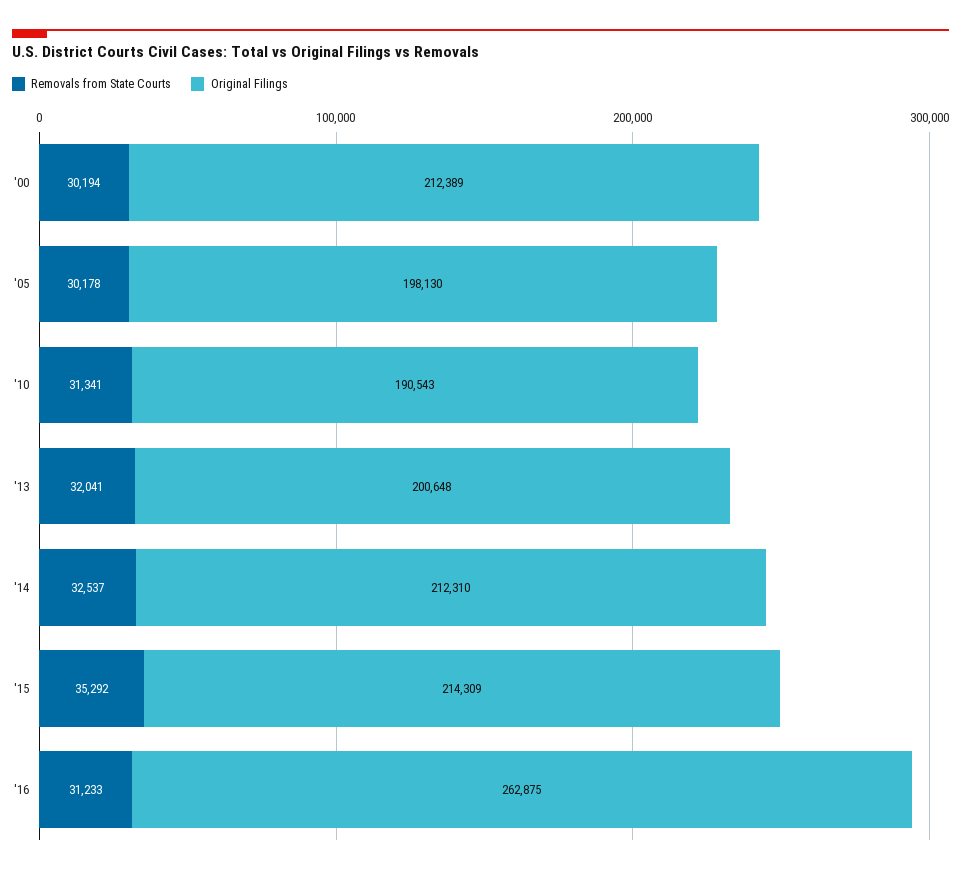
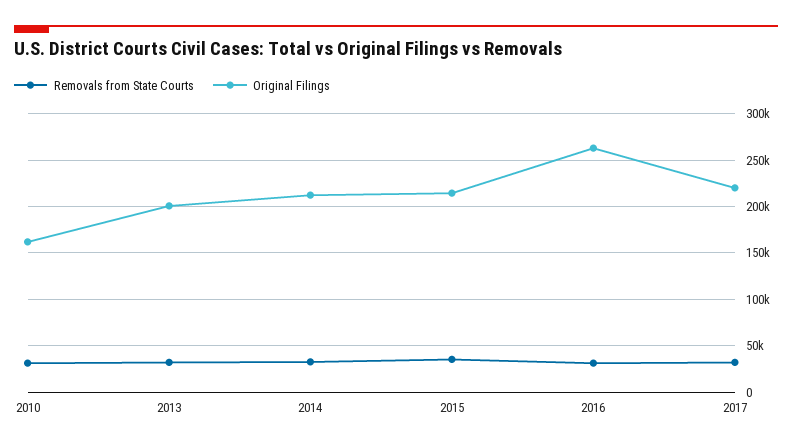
Removals from State Courts, '00: 30194 -> none
Original Filings, '00: 212389 -> none
Removals from State Courts, '05: 30178 -> none
Original Filings, '05: 198130 -> none
Original Filings, '10: 190543 -> 160000
Removals from State Courts, 2017: none -> 30000
Original Filings, 2017: none -> 220000

